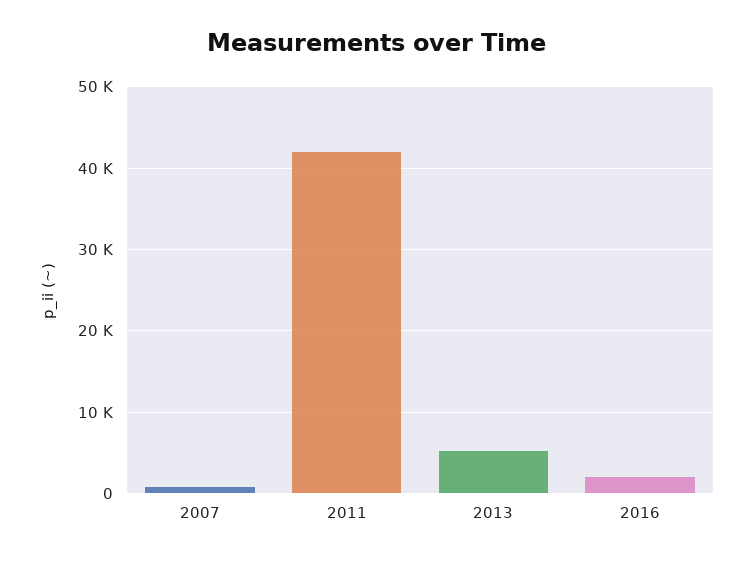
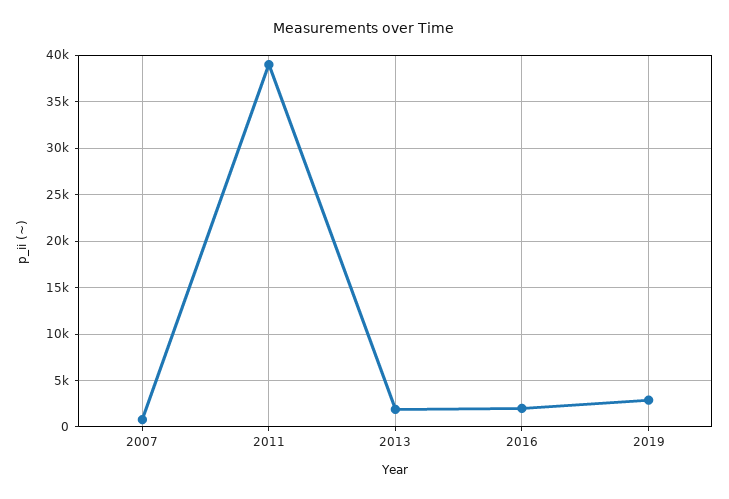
2011: 42000 -> 39000
2013: 5000 -> 2000
2019: none -> 3000

